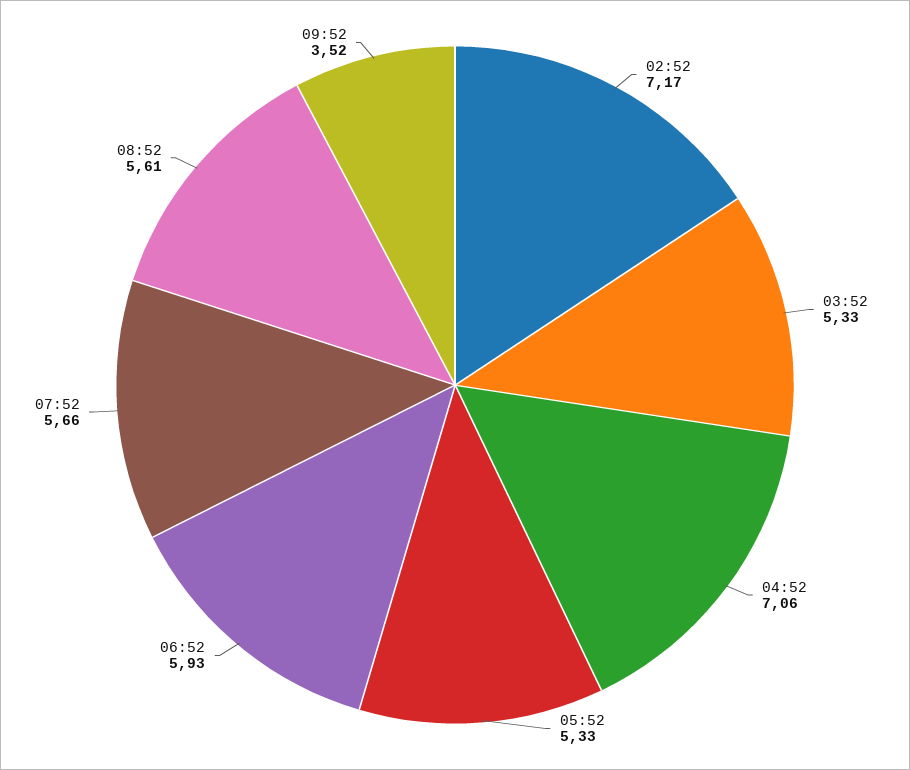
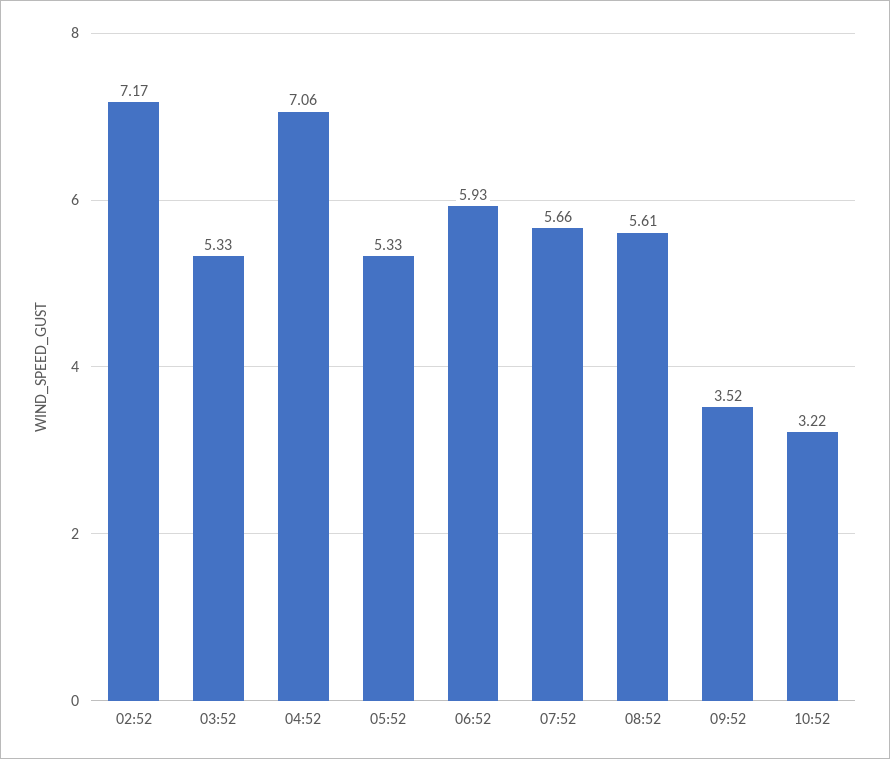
10:52: none -> 3.22

